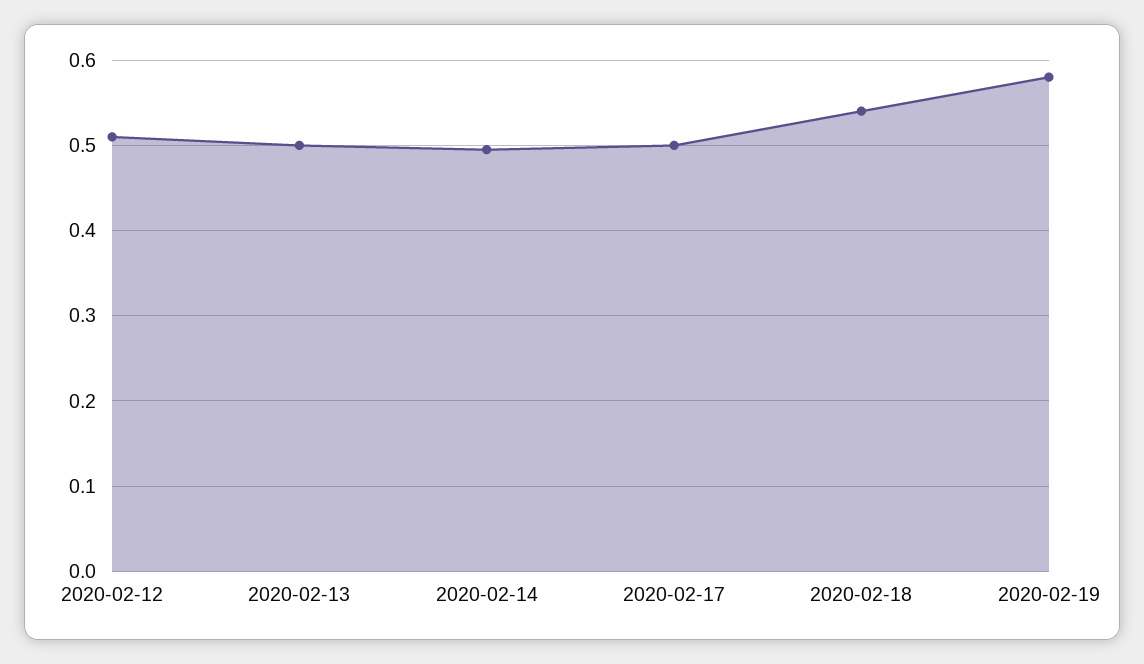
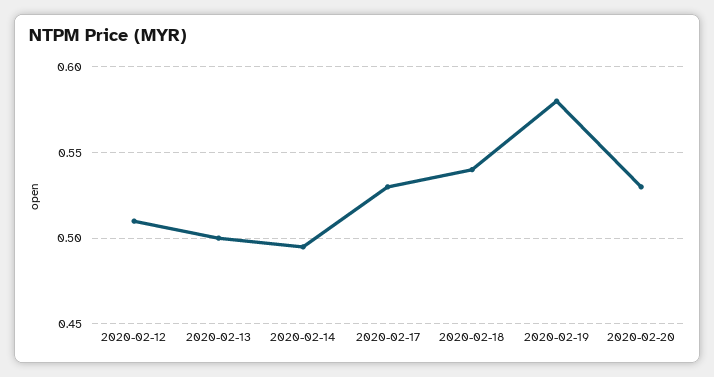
2020-02-17: 0.5 -> 0.53
2020-02-20: none -> 0.53

